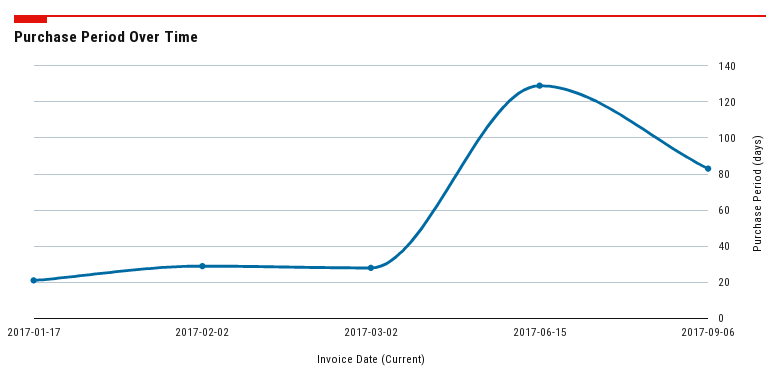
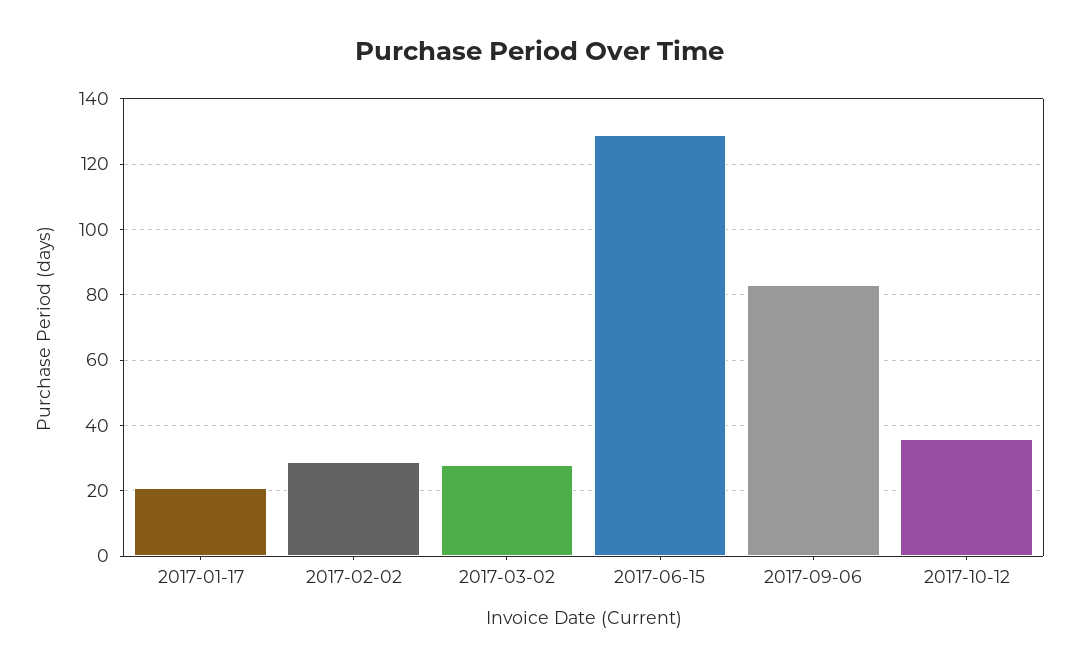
2017-10-12: none -> 35

